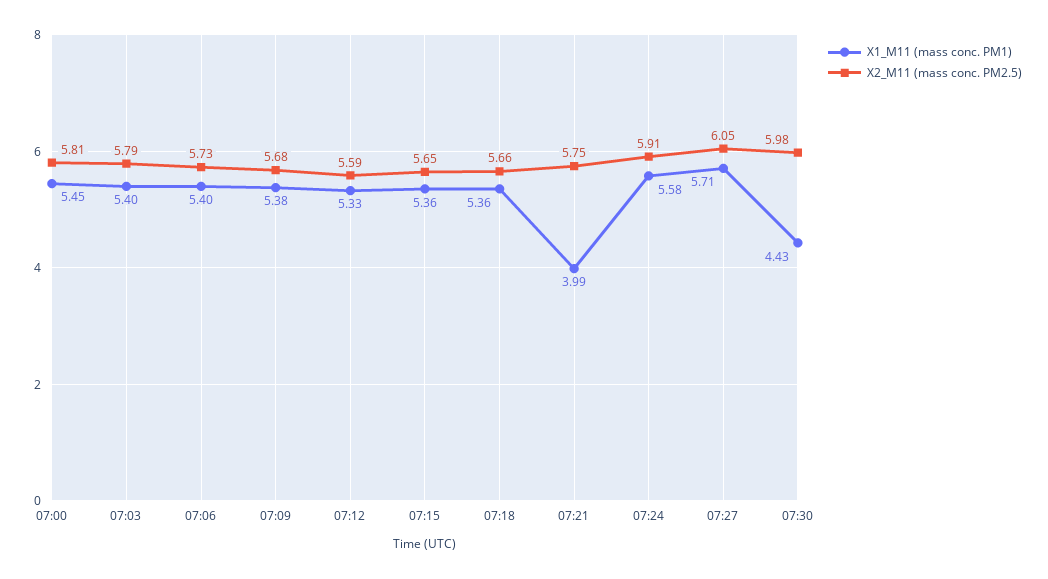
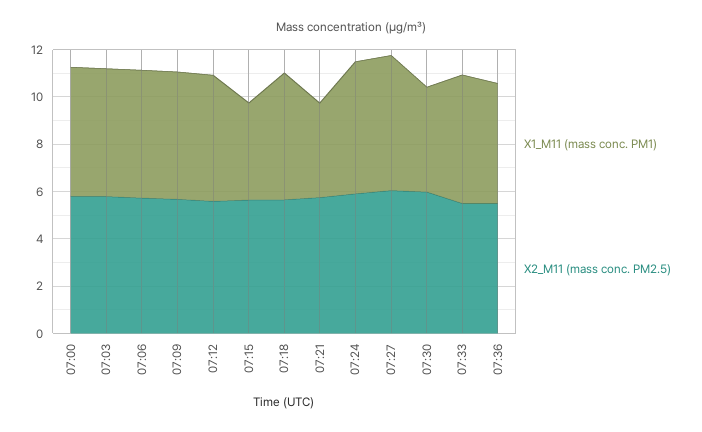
X1_M11 (mass conc. PM1), 07:15: 5.36 -> 4
X1_M11 (mass conc. PM1), 07:33: none -> 5.5
X2_M11 (mass conc. PM2.5), 07:33: none -> 5.5
X1_M11 (mass conc. PM1), 07:36: none -> 5
X2_M11 (mass conc. PM2.5), 07:36: none -> 5.5

